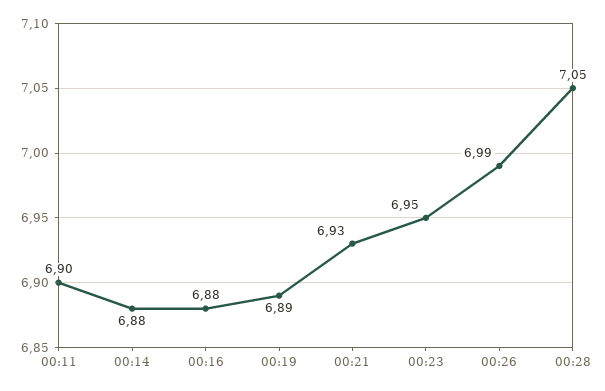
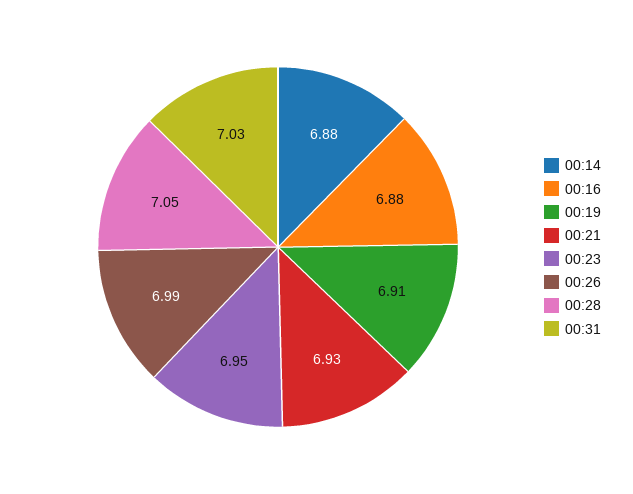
00:11: 6.9 -> none
00:19: 6.89 -> 6.91
00:31: none -> 7.03

